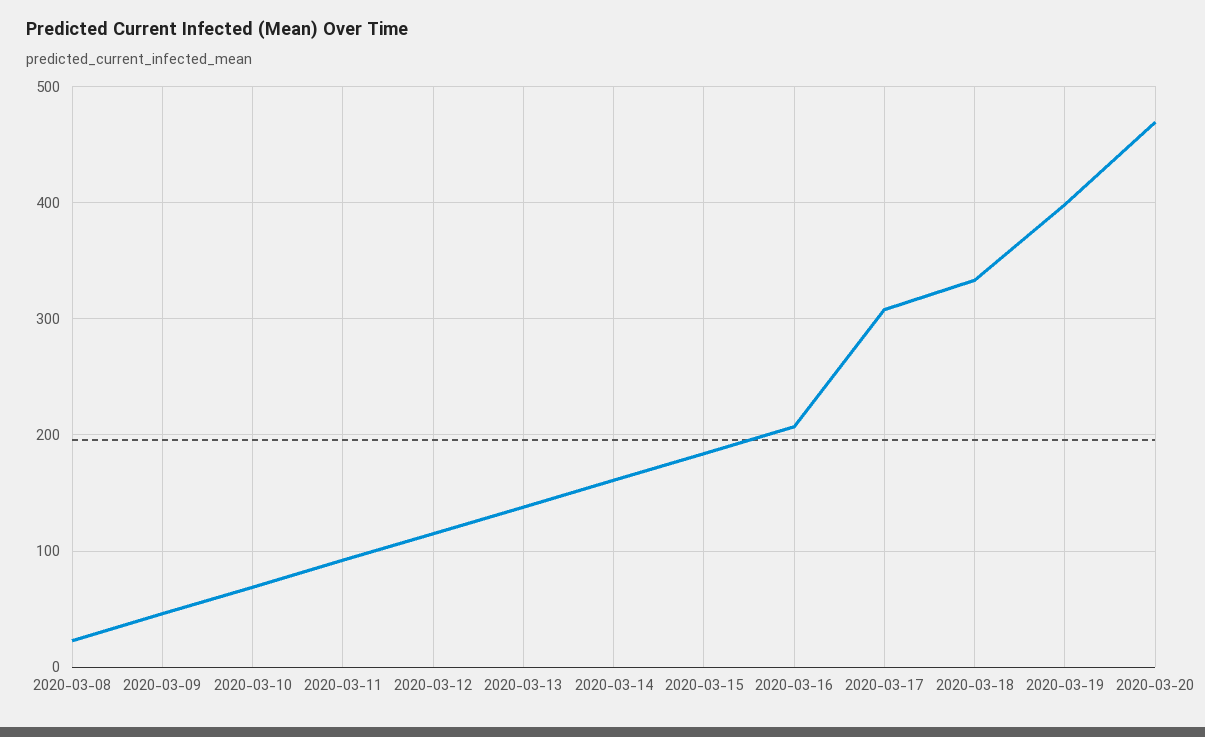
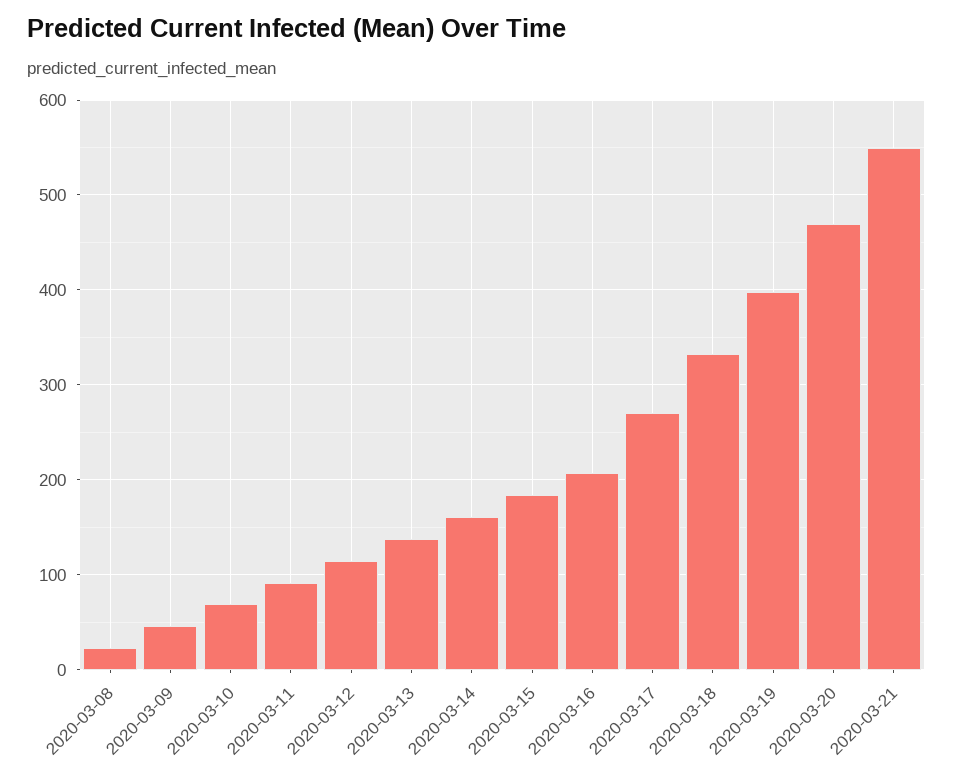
2020-03-17: 310 -> 270
2020-03-21: none -> 550

